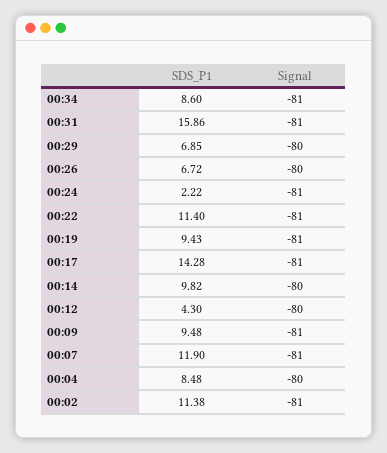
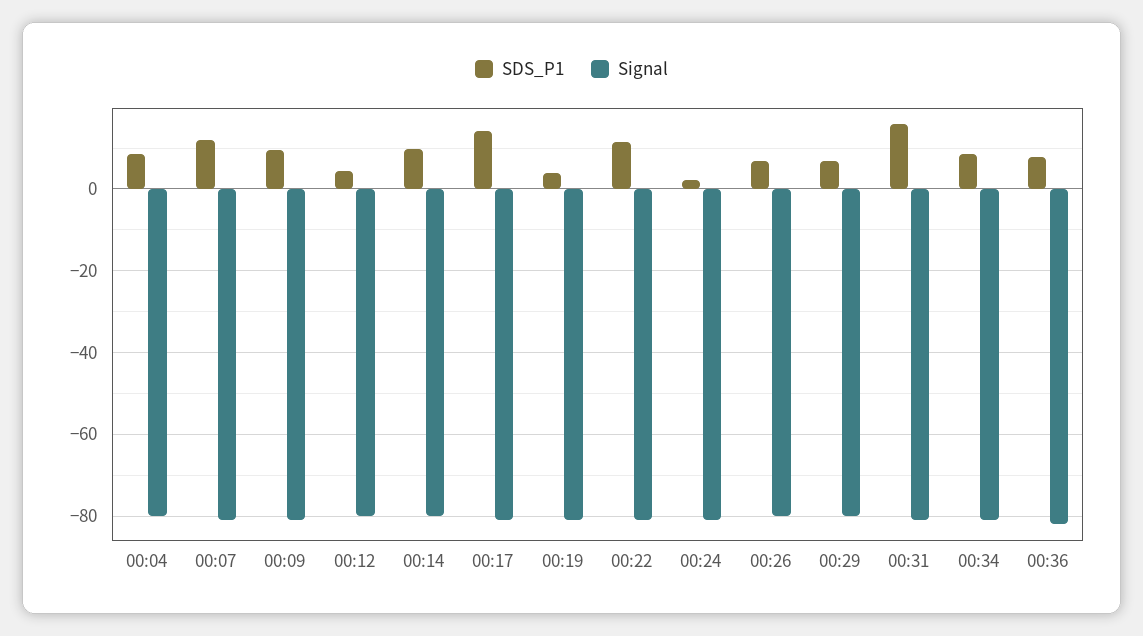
SDS_P1, 00:19: 9.43 -> 4
SDS_P1, 00:02: 11.38 -> none
Signal, 00:02: -81 -> none
SDS_P1, 00:36: none -> 8
Signal, 00:36: none -> -82

